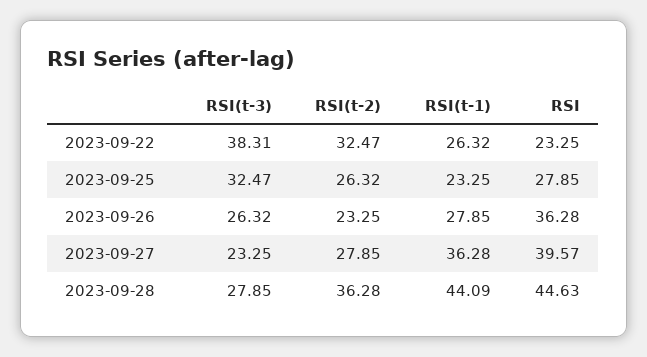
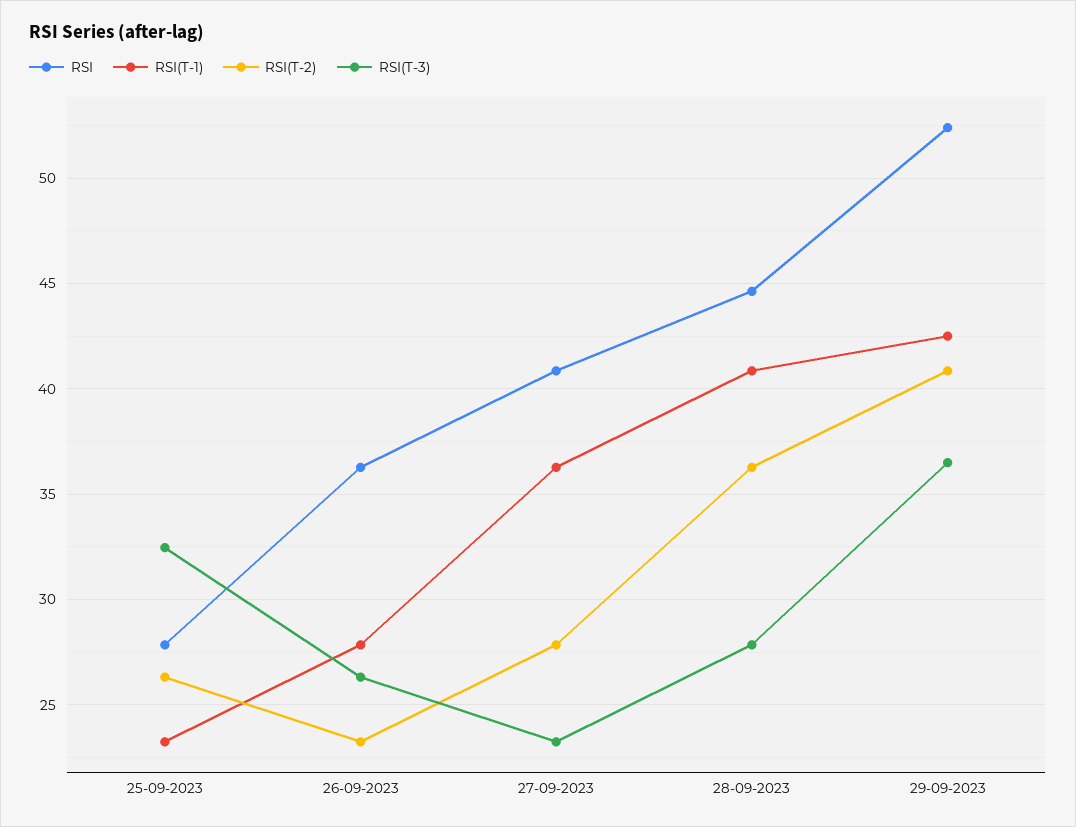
RSI(t-3), 2023-09-22: 38.31 -> none
RSI(t-2), 2023-09-22: 32.47 -> none
RSI(t-1), 2023-09-22: 26.32 -> none
RSI, 2023-09-22: 23.25 -> none
RSI, 2023-09-27: 39.57 -> 41
RSI(t-1), 2023-09-28: 44.09 -> 41
RSI, 29-09-2023: none -> 52.5
RSI(t-1), 29-09-2023: none -> 42.5
RSI(t-2), 29-09-2023: none -> 41
RSI(t-3), 29-09-2023: none -> 36.5

